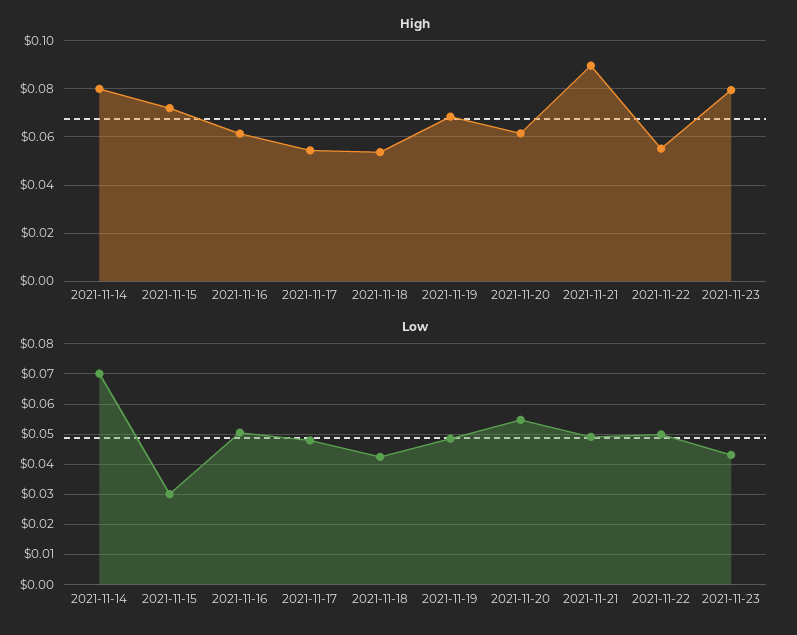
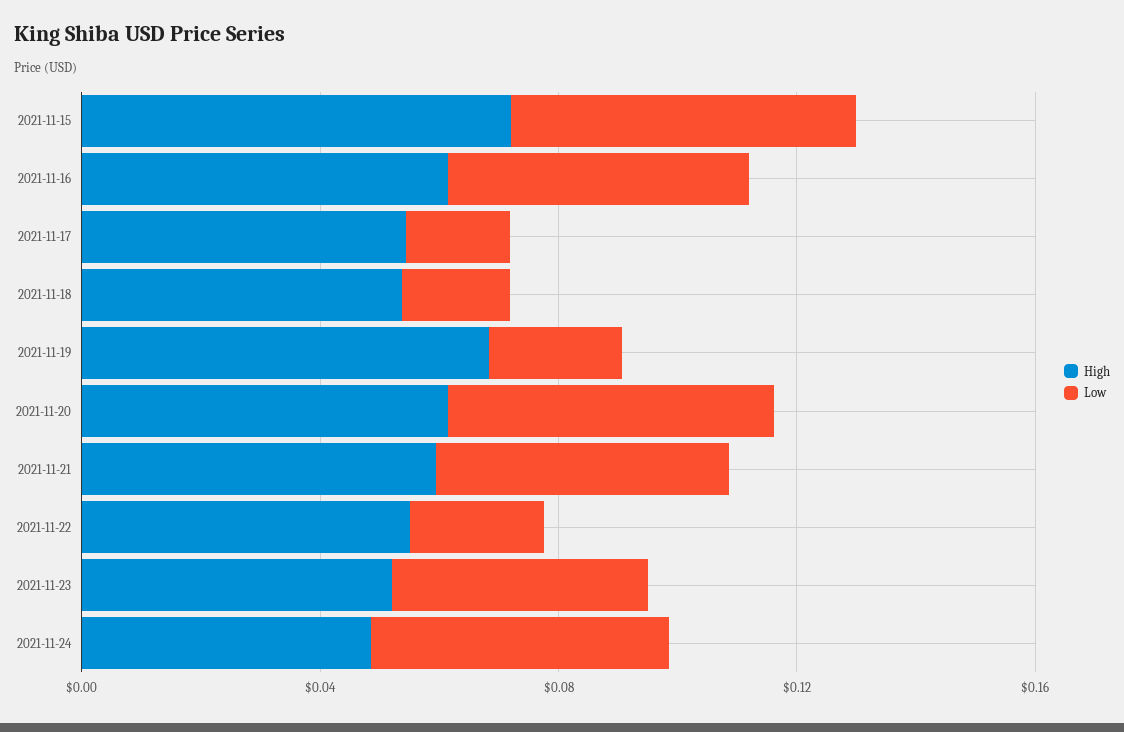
High, 2021-11-14: 0.08 -> none
High, 2021-11-21: 0.09 -> 0.06
High, 2021-11-23: 0.08 -> 0.05
Low, 2021-11-14: 0.07 -> none
Low, 2021-11-15: 0.03 -> 0.06
Low, 2021-11-17: 0.048 -> 0.02
Low, 2021-11-18: 0.042 -> 0.02
Low, 2021-11-19: 0.048 -> 0.02
Low, 2021-11-22: 0.05 -> 0.02
High, 2021-11-24: none -> 0.05
Low, 2021-11-24: none -> 0.05

